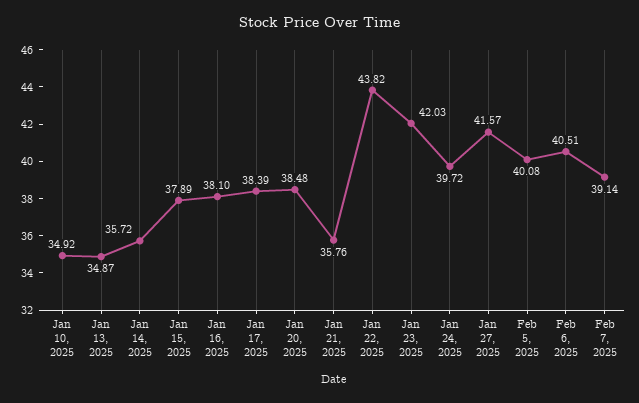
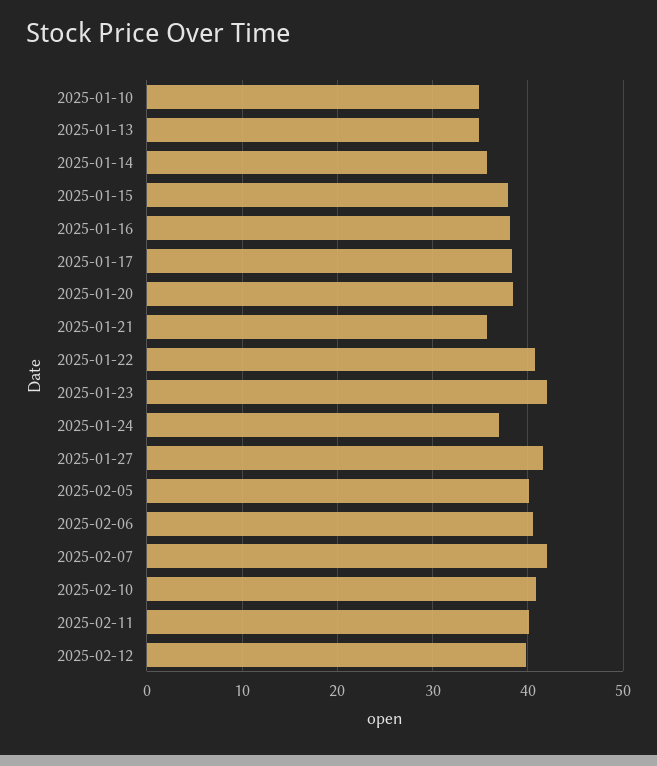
Jan 22, 2025: 43.82 -> 41
Jan 24, 2025: 39.72 -> 37
Feb 7, 2025: 39.14 -> 42
2025-02-10: none -> 41
2025-02-11: none -> 40
2025-02-12: none -> 40

